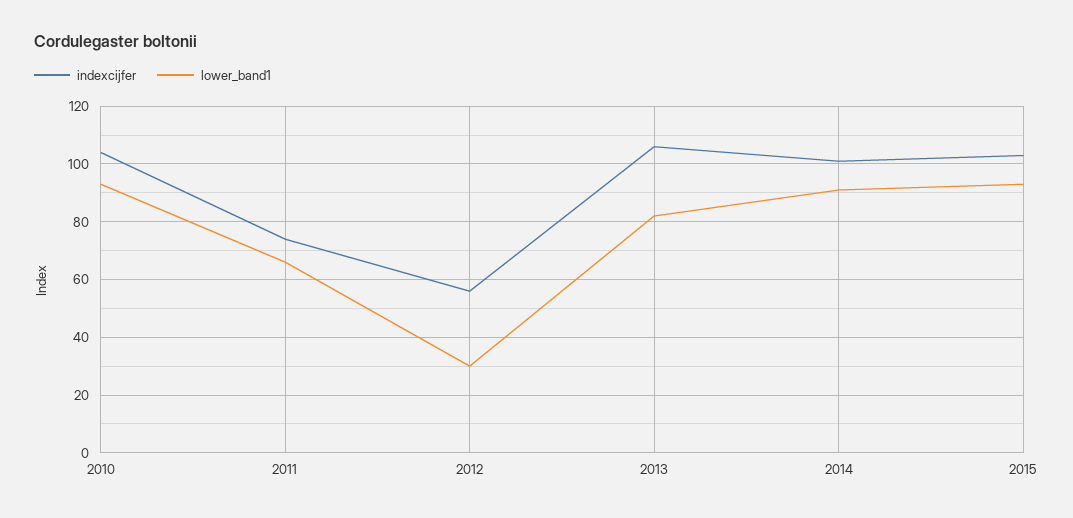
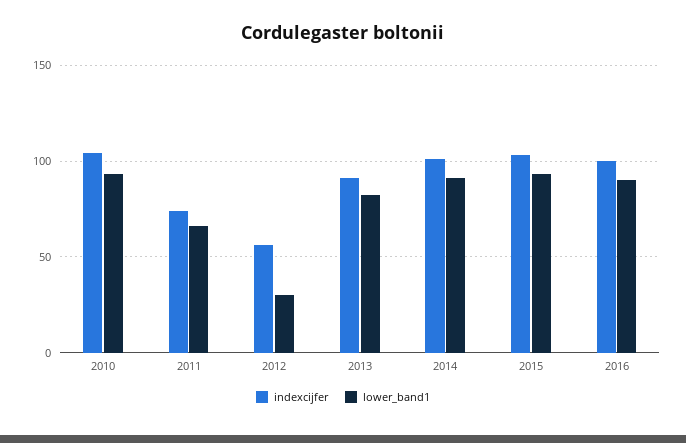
indexcijfer, 2013: 105 -> 90
indexcijfer, 2016: none -> 100
lower_band1, 2016: none -> 90

